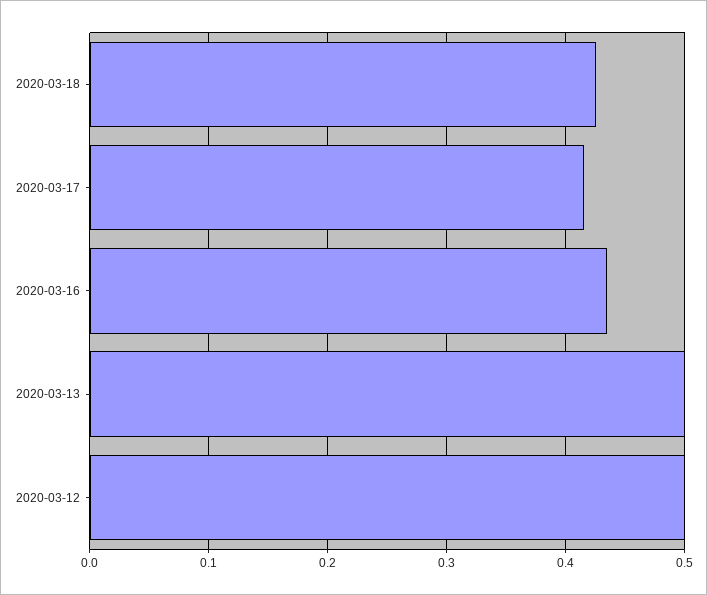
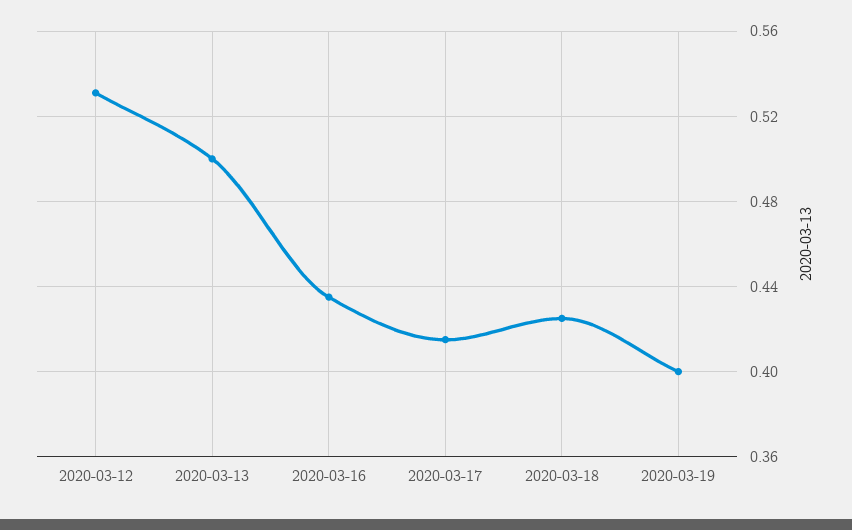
2020-03-12: 0.5 -> 0.53
2020-03-19: none -> 0.4

